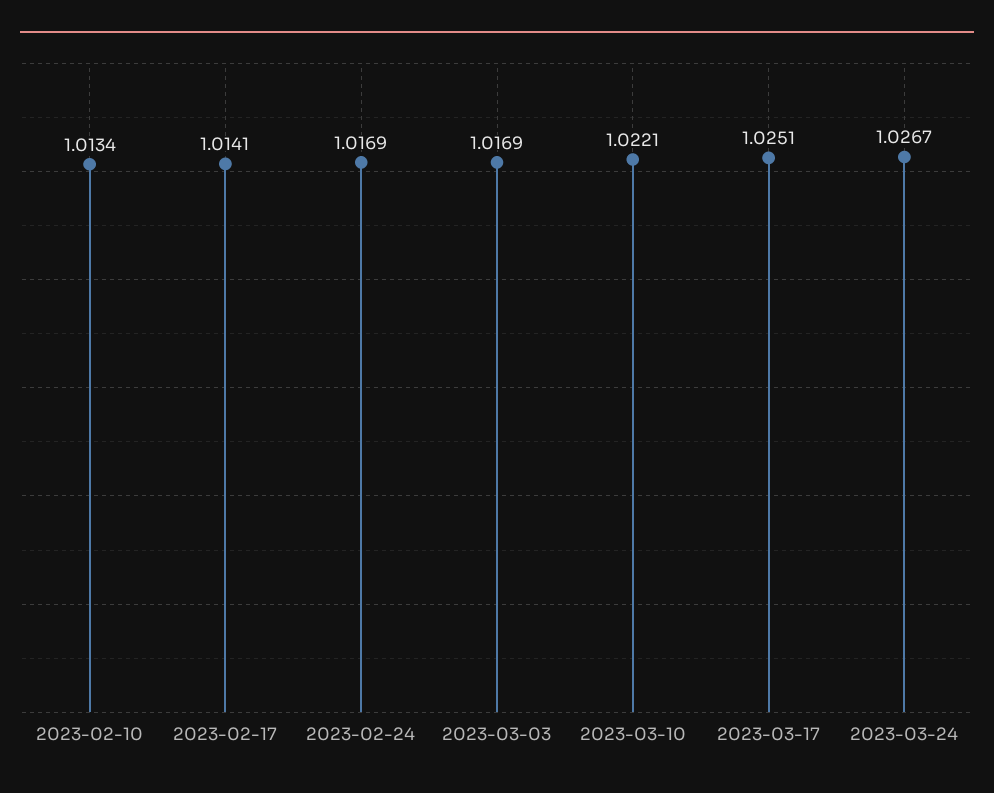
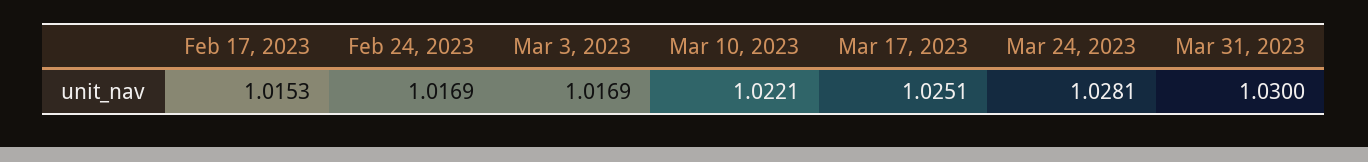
2023-02-10: 1.0134 -> none
2023-02-17: 1.0141 -> 1.0153
2023-03-24: 1.0267 -> 1.0281
Mar 31, 2023: none -> 1.03

